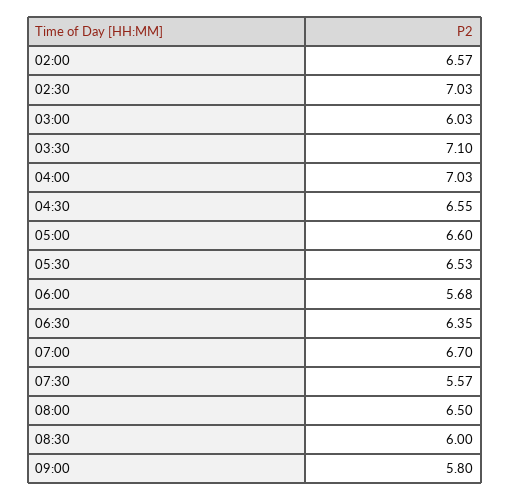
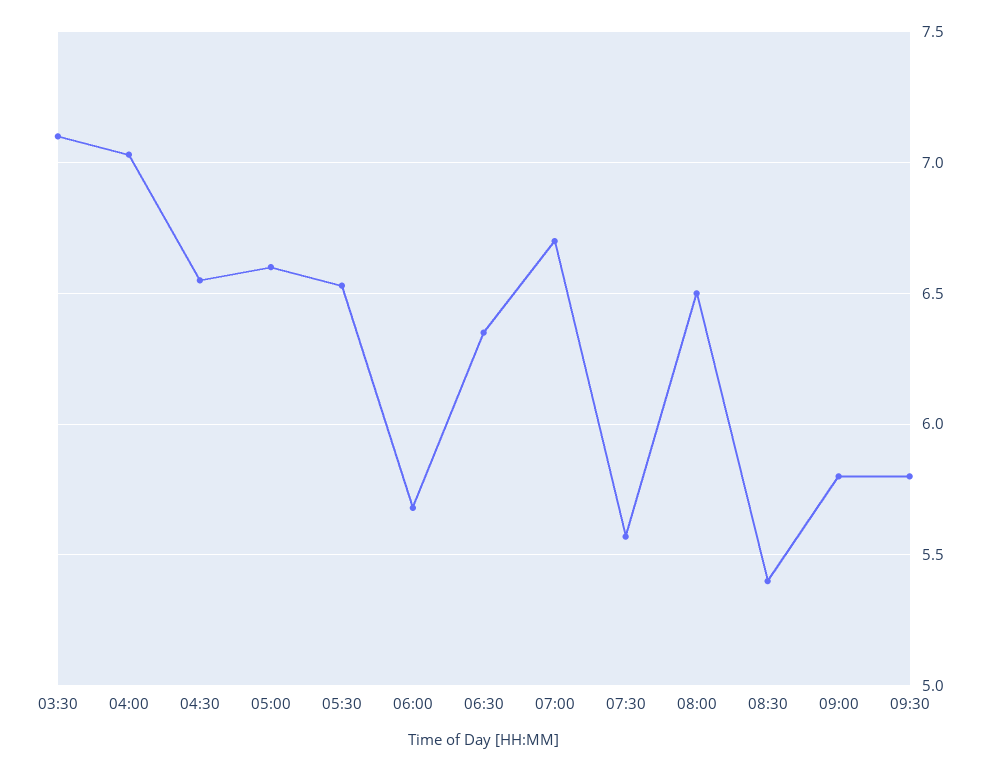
02:00: 6.57 -> none
02:30: 7.03 -> none
03:00: 6.03 -> none
08:30: 6 -> 5.4
09:30: none -> 5.8

